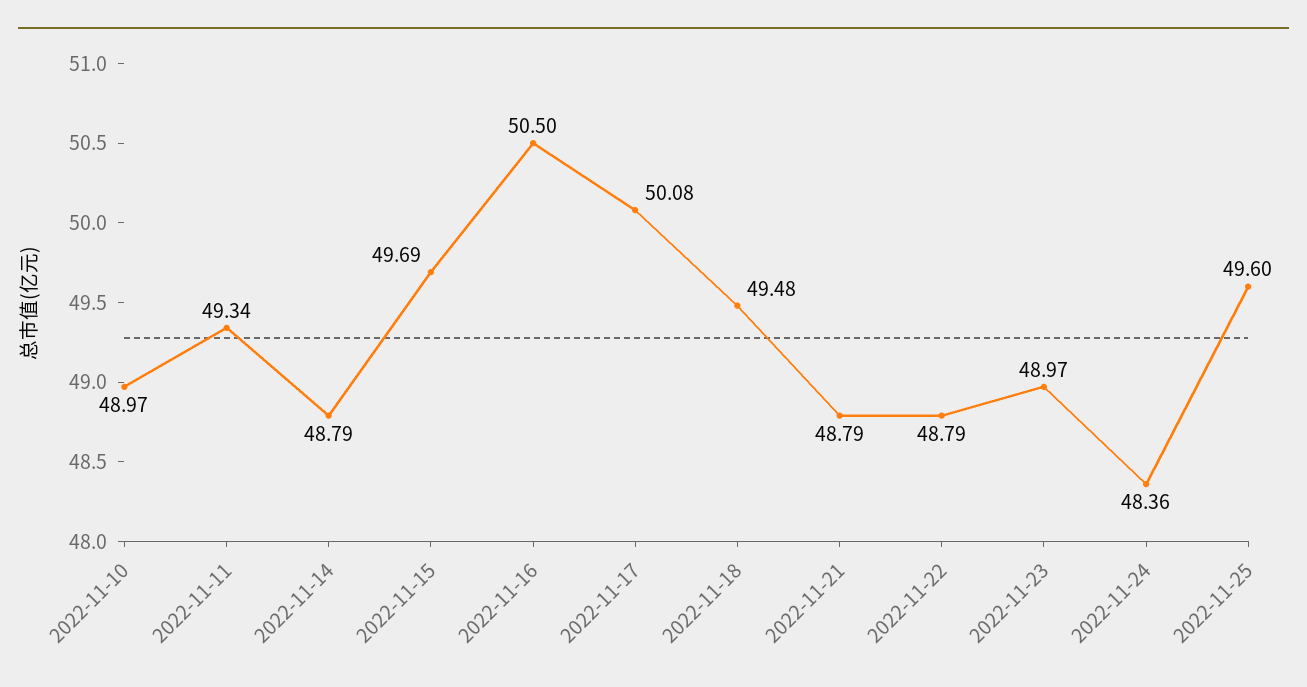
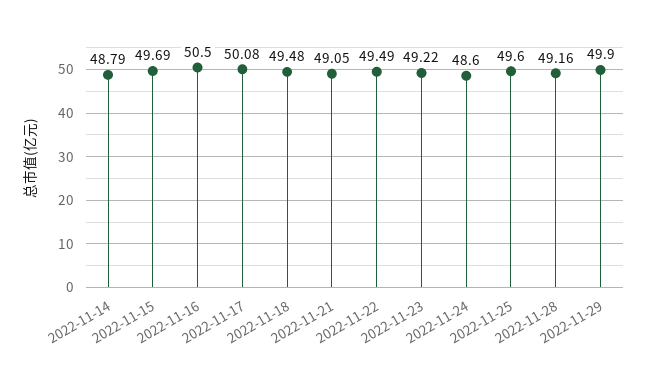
2022-11-10: 48.97 -> none
2022-11-11: 49.34 -> none
2022-11-21: 48.79 -> 49.05
2022-11-22: 48.79 -> 49.49
2022-11-23: 48.97 -> 49.22
2022-11-24: 48.36 -> 48.6
2022-11-28: none -> 49.16
2022-11-29: none -> 49.9

